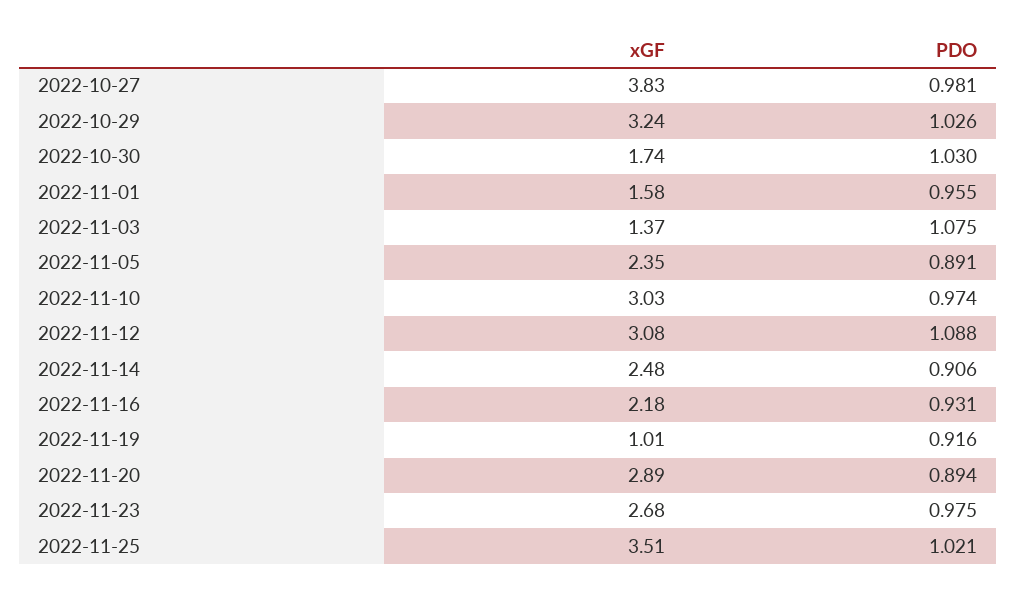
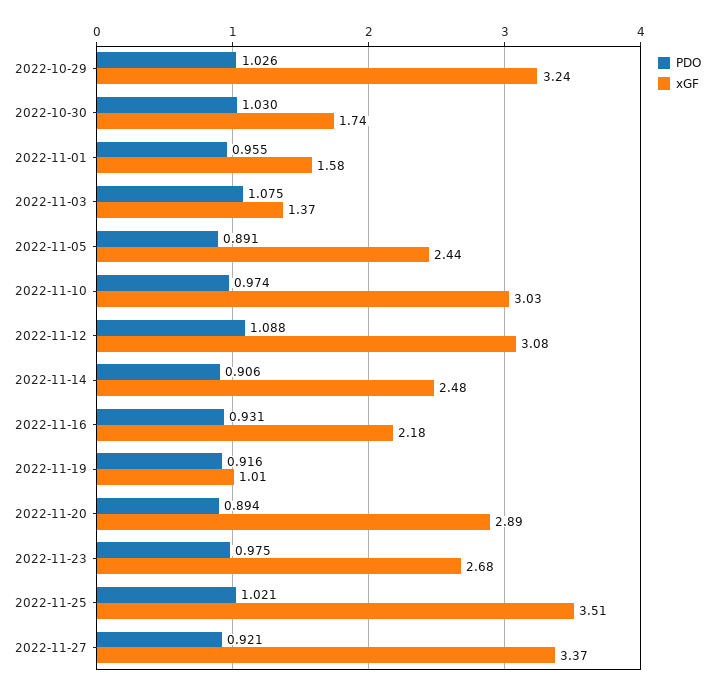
xGF, 2022-10-27: 3.83 -> none
PDO, 2022-10-27: 0.981 -> none
xGF, 2022-11-05: 2.35 -> 2.44
PDO, 2022-11-27: none -> 0.921
xGF, 2022-11-27: none -> 3.37

